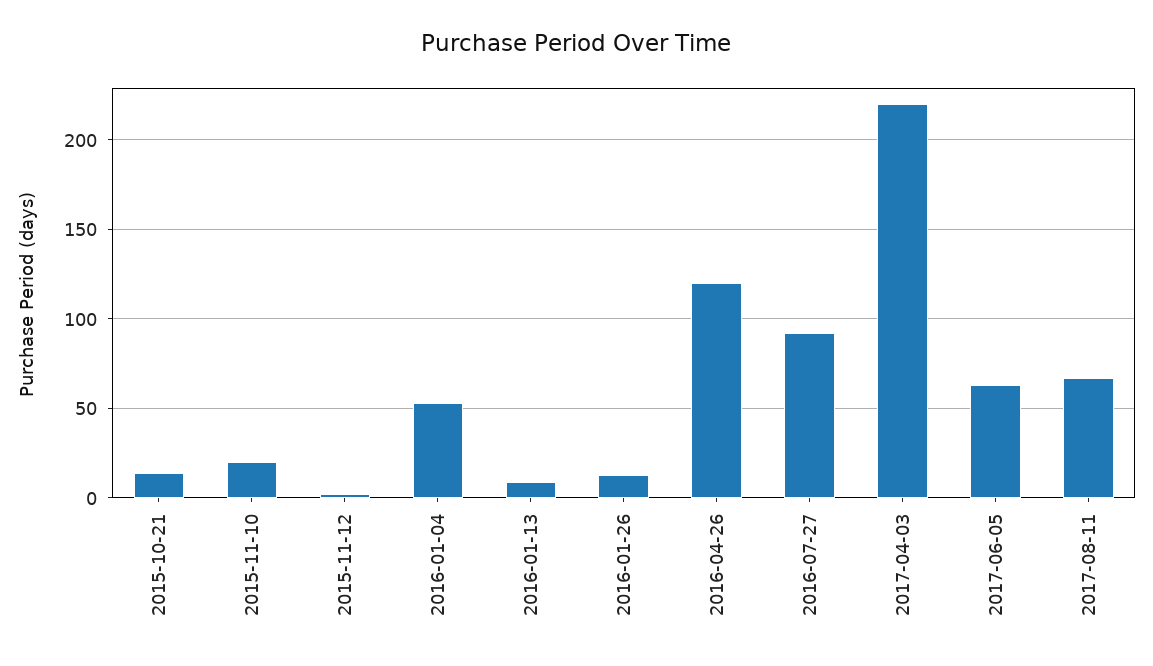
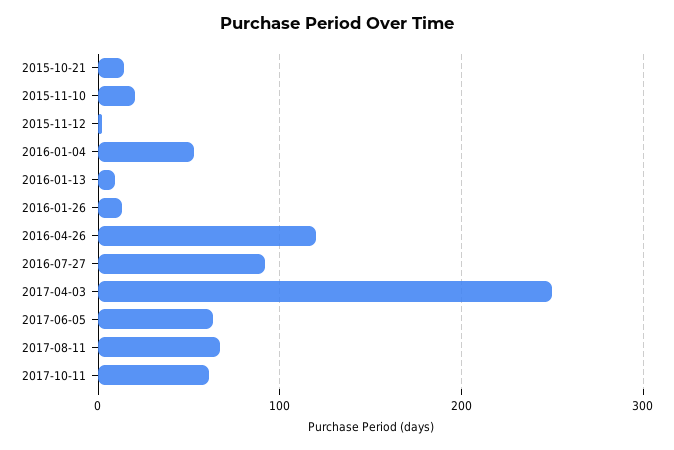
2017-04-03: 220 -> 250
2017-10-11: none -> 60

